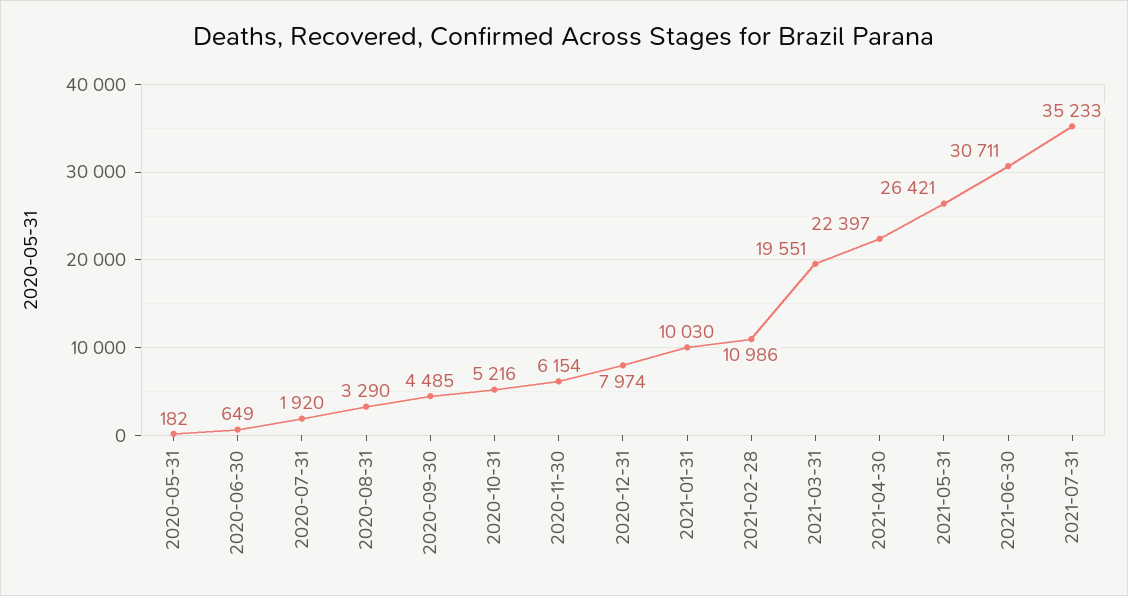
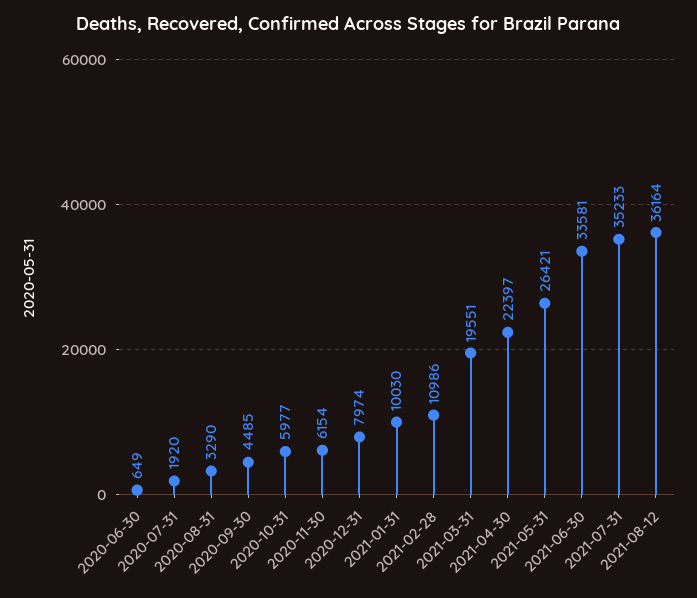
2020-05-31: 182 -> none
2020-10-31: 5216 -> 5977
2021-06-30: 30711 -> 33581
2021-08-12: none -> 36164

